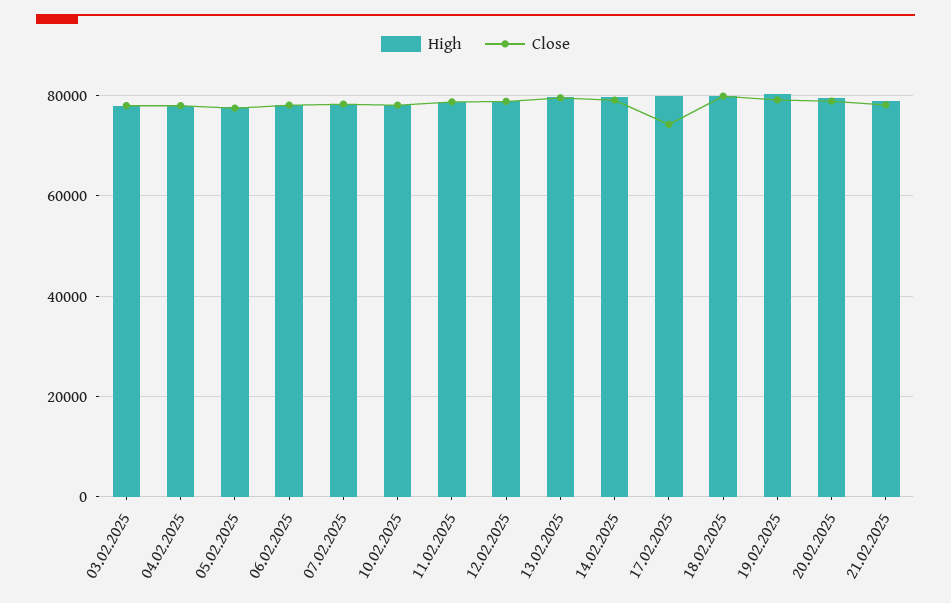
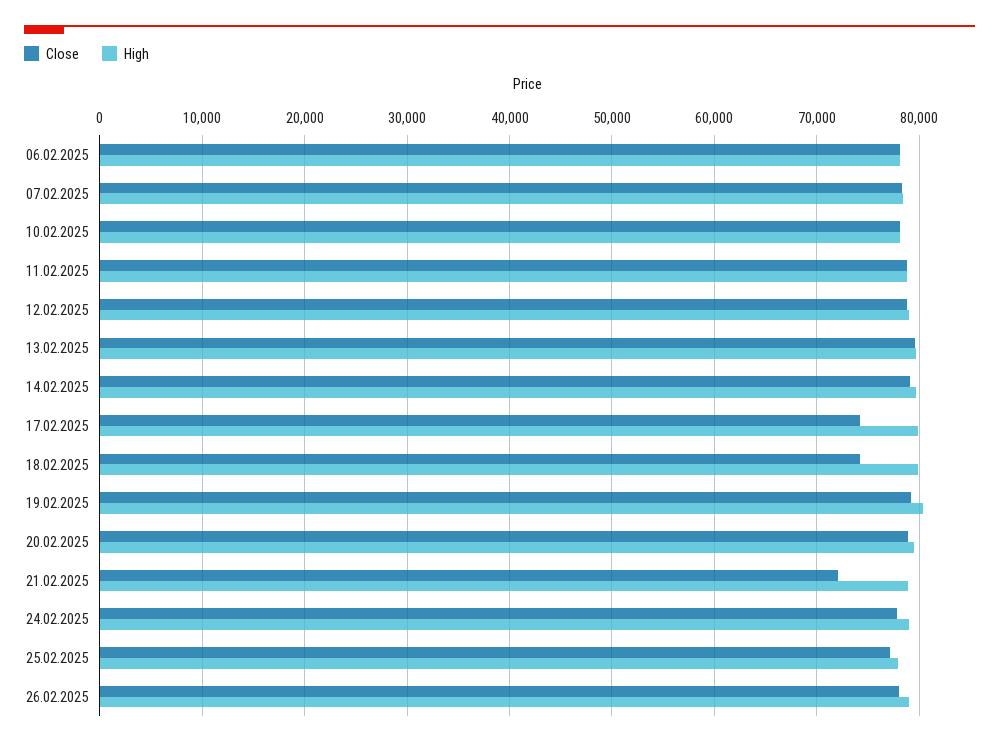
High, 03.02.2025: 78000 -> none
Close, 03.02.2025: 78000 -> none
High, 04.02.2025: 78000 -> none
Close, 04.02.2025: 78000 -> none
High, 05.02.2025: 78000 -> none
Close, 05.02.2025: 78000 -> none
Close, 18.02.2025: 80000 -> 74000
Close, 21.02.2025: 78000 -> 72000
Close, 24.02.2025: none -> 78000
High, 24.02.2025: none -> 79000
Close, 25.02.2025: none -> 77000
High, 25.02.2025: none -> 78000
Close, 26.02.2025: none -> 78000
High, 26.02.2025: none -> 79000

